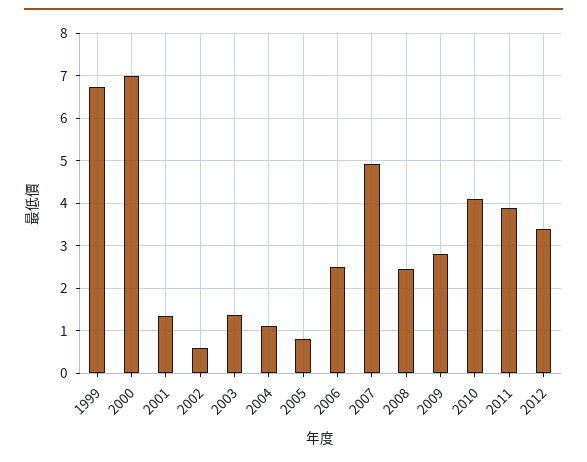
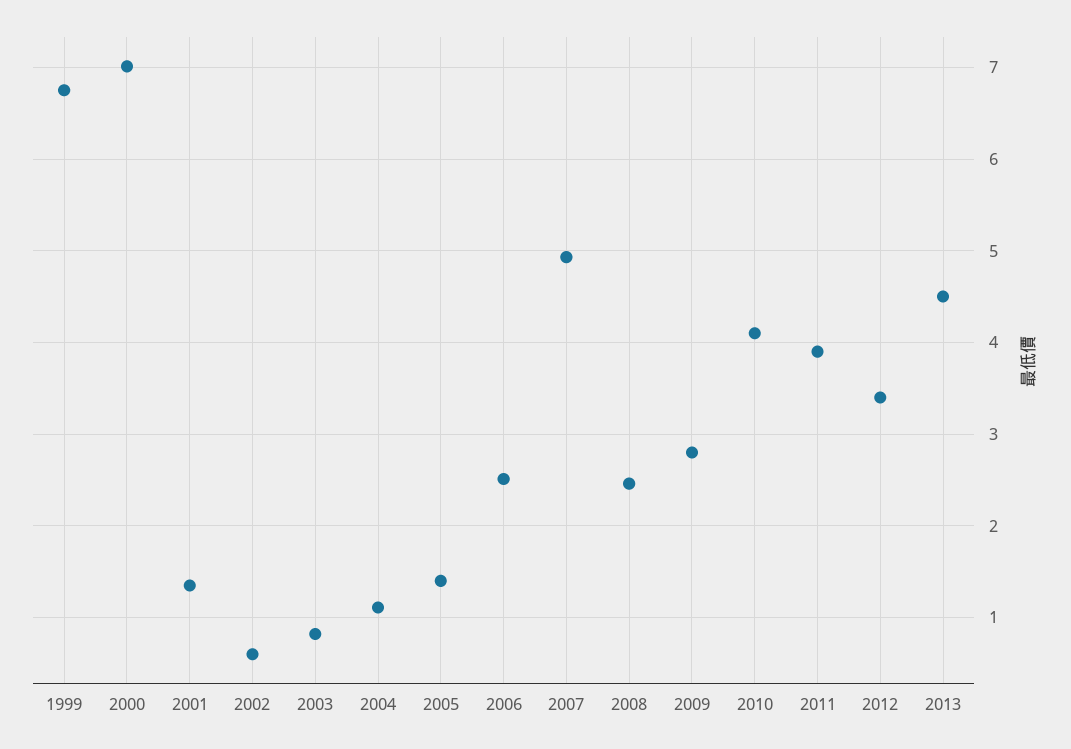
2003: 1.4 -> 0.8
2005: 0.8 -> 1.4
2013: none -> 4.5

